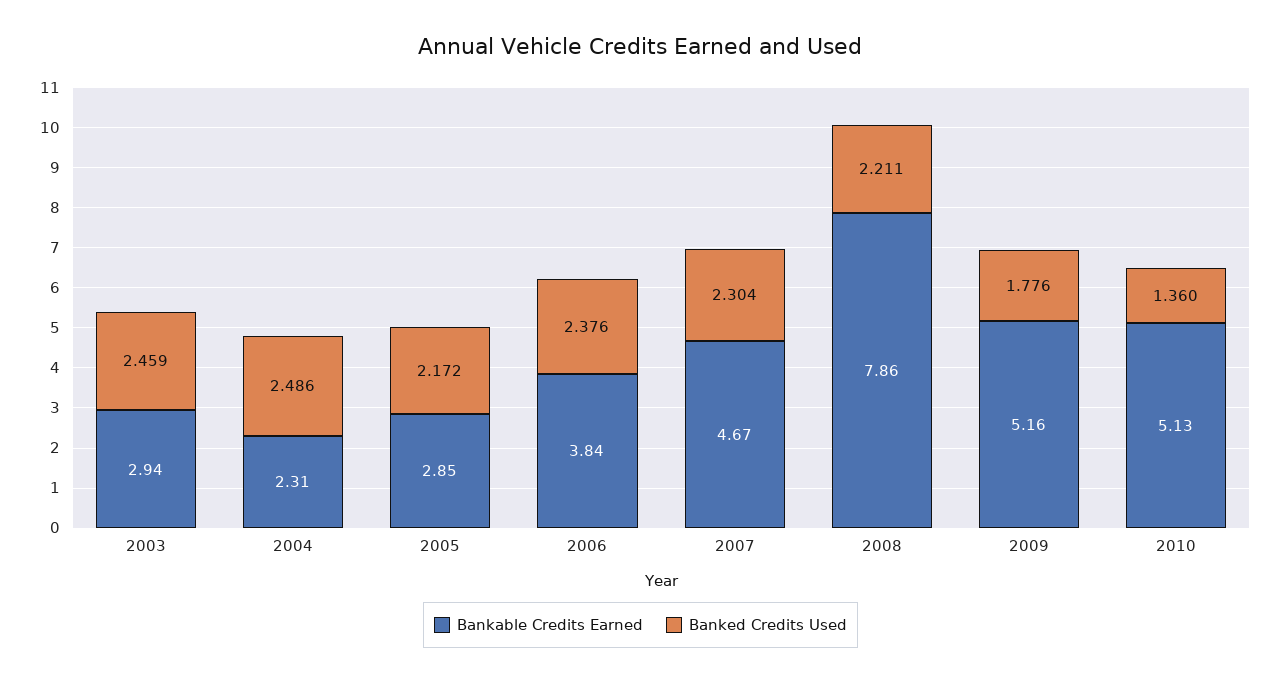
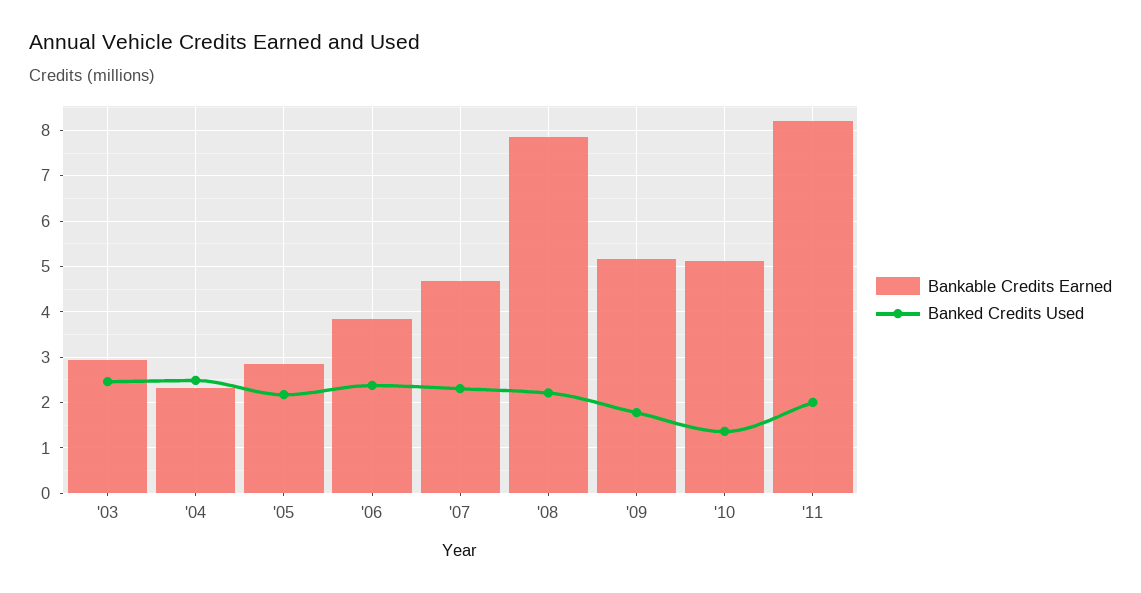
Bankable Credits Earned, '11: none -> 8.2
Banked Credits Used, '11: none -> 2

